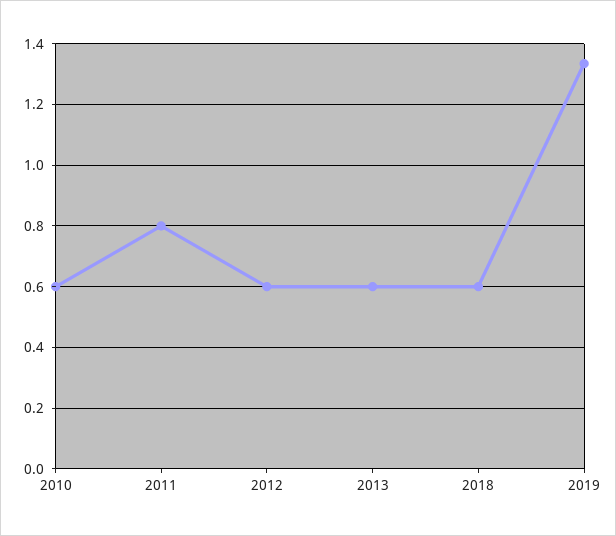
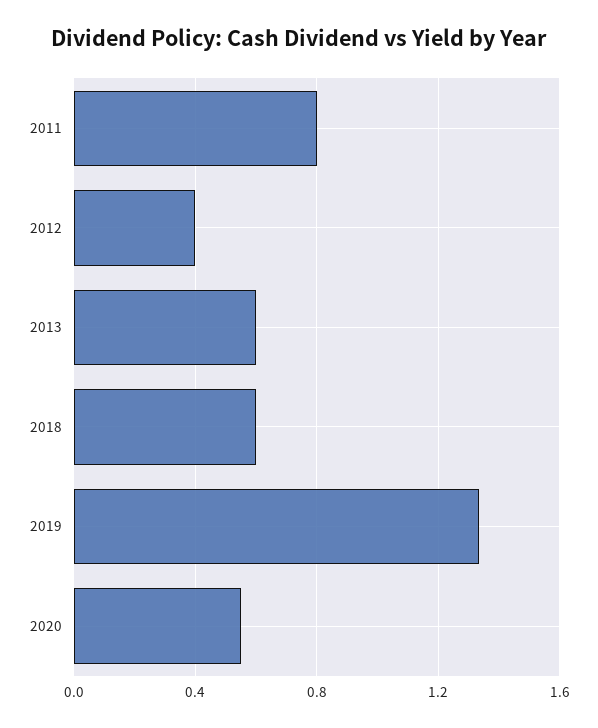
2010: 0.6 -> none
2012: 0.6 -> 0.4
2020: none -> 0.55

